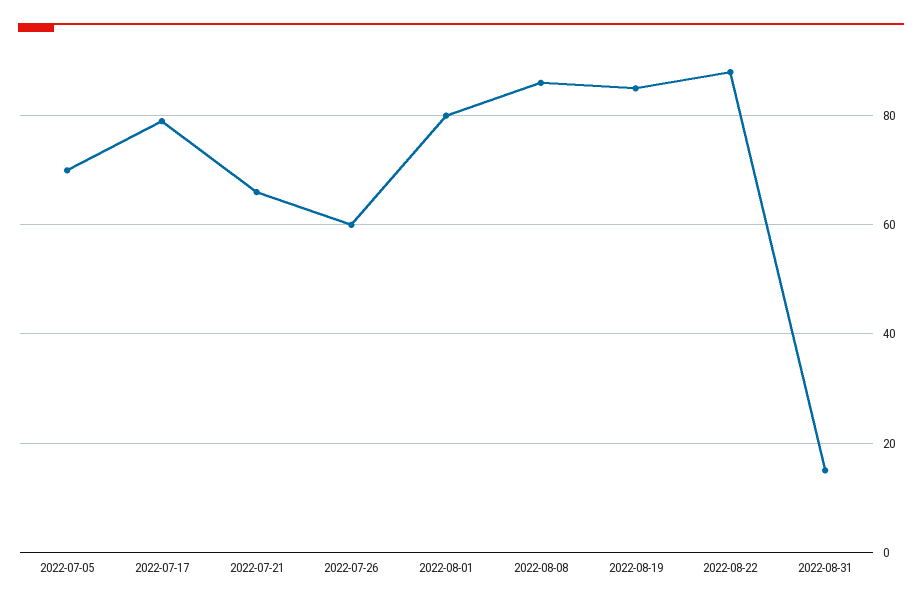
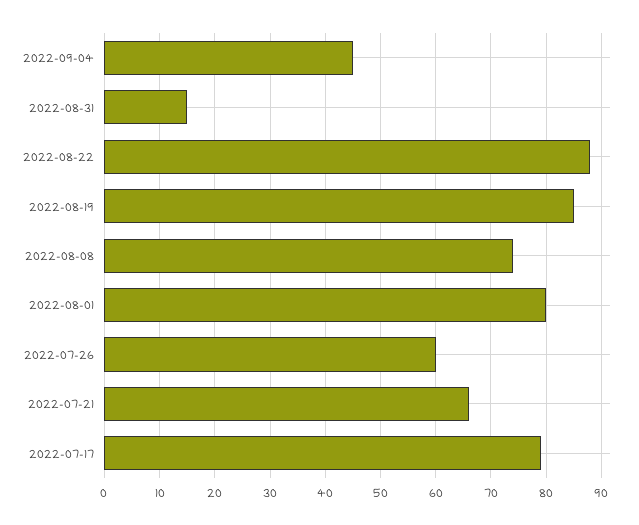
2022-07-05: 70 -> none
2022-08-08: 85 -> 75
2022-09-04: none -> 45

